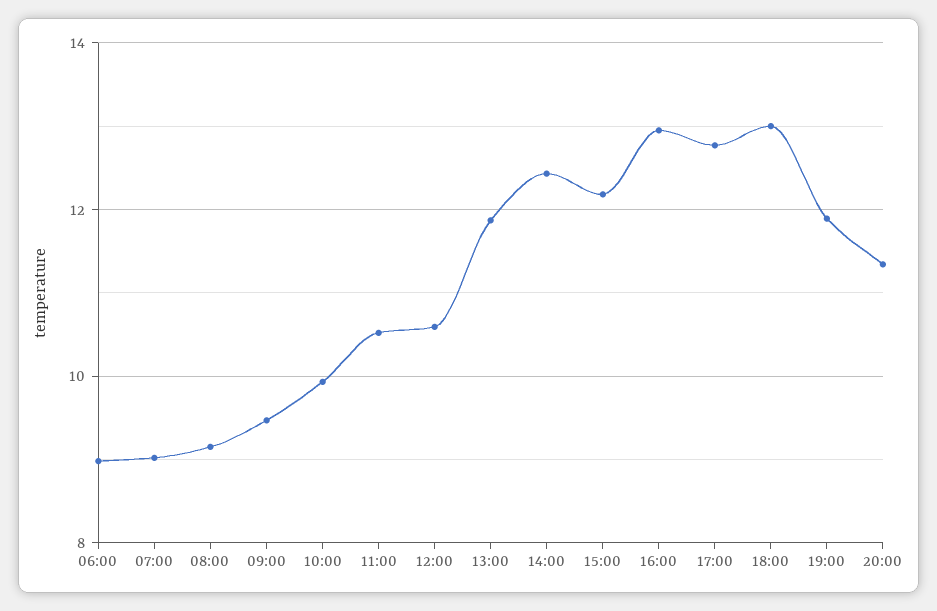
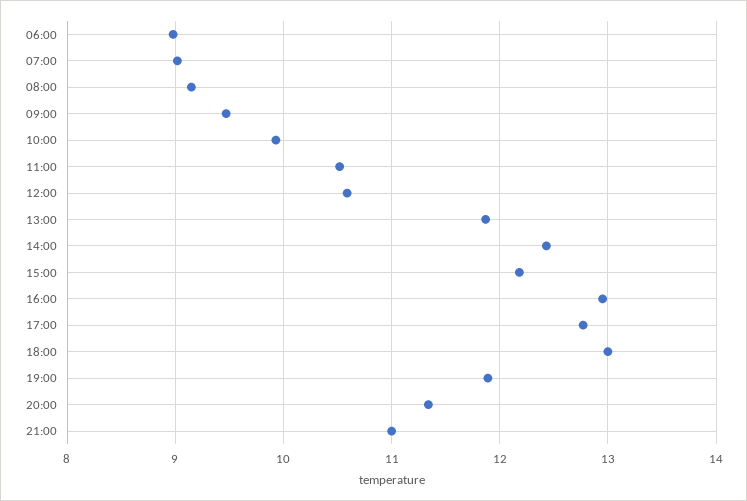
21:00: none -> 11

